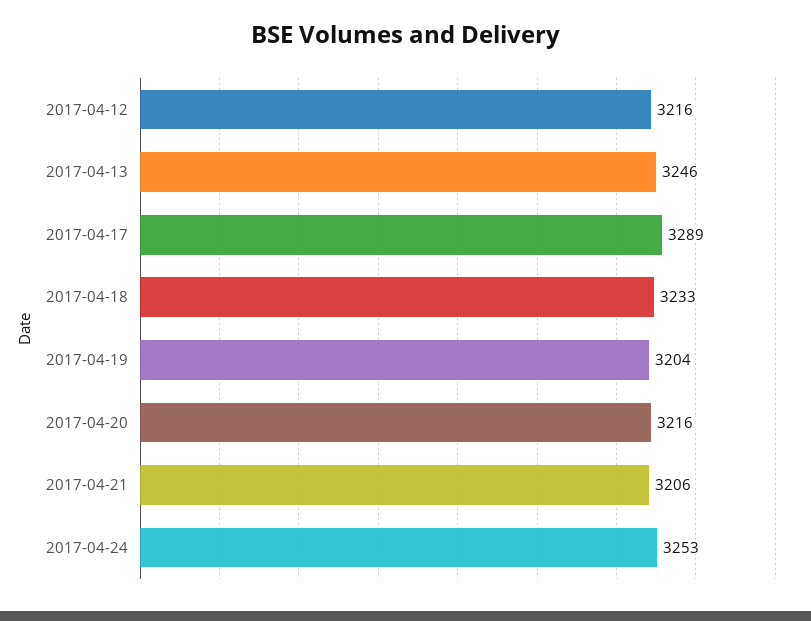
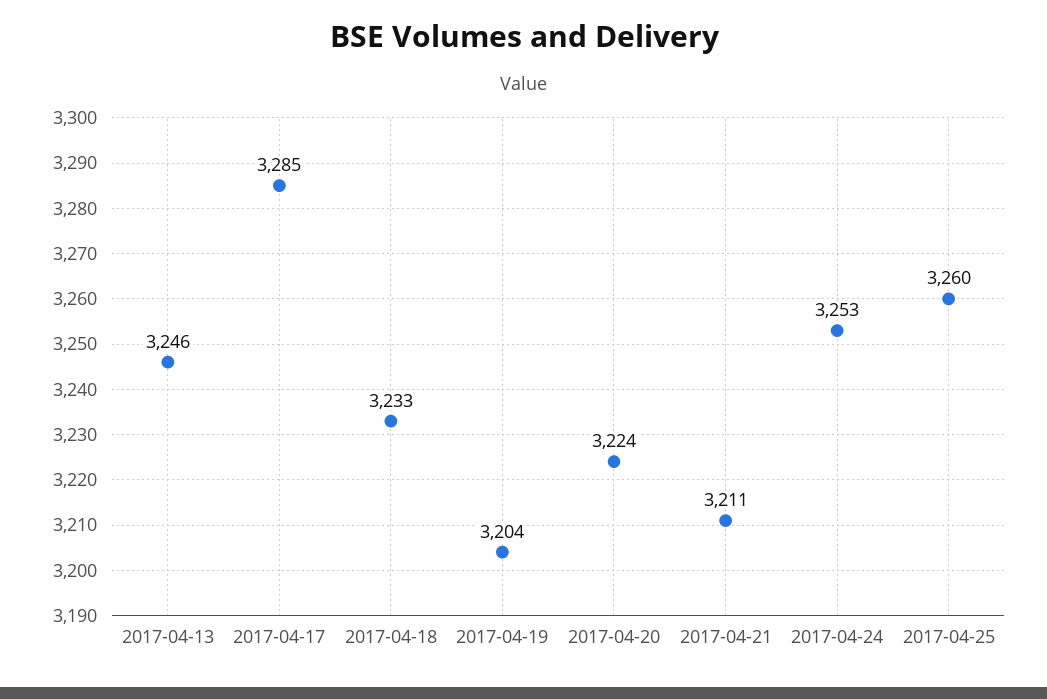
2017-04-12: 3216 -> none
2017-04-17: 3289 -> 3285
2017-04-20: 3216 -> 3224
2017-04-21: 3206 -> 3211
2017-04-25: none -> 3260

